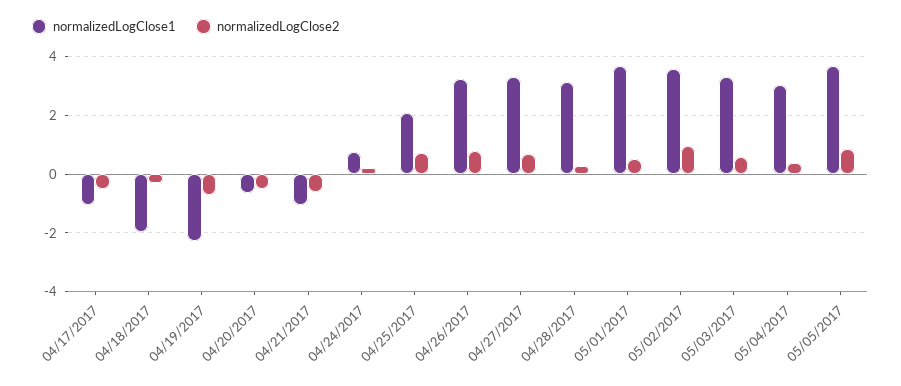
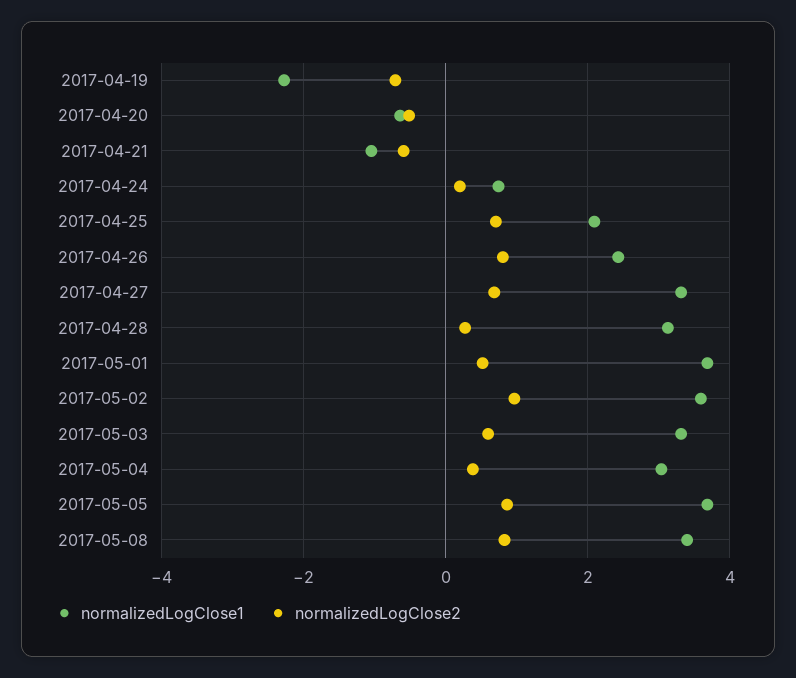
normalizedLogClose1, 04/17/2017: -1 -> none
normalizedLogClose2, 04/17/2017: -0.5 -> none
normalizedLogClose1, 04/18/2017: -2 -> none
normalizedLogClose2, 04/18/2017: -0.25 -> none
normalizedLogClose1, 04/26/2017: 3.25 -> 2.4
normalizedLogClose1, 2017-05-08: none -> 3.4
normalizedLogClose2, 2017-05-08: none -> 0.8

